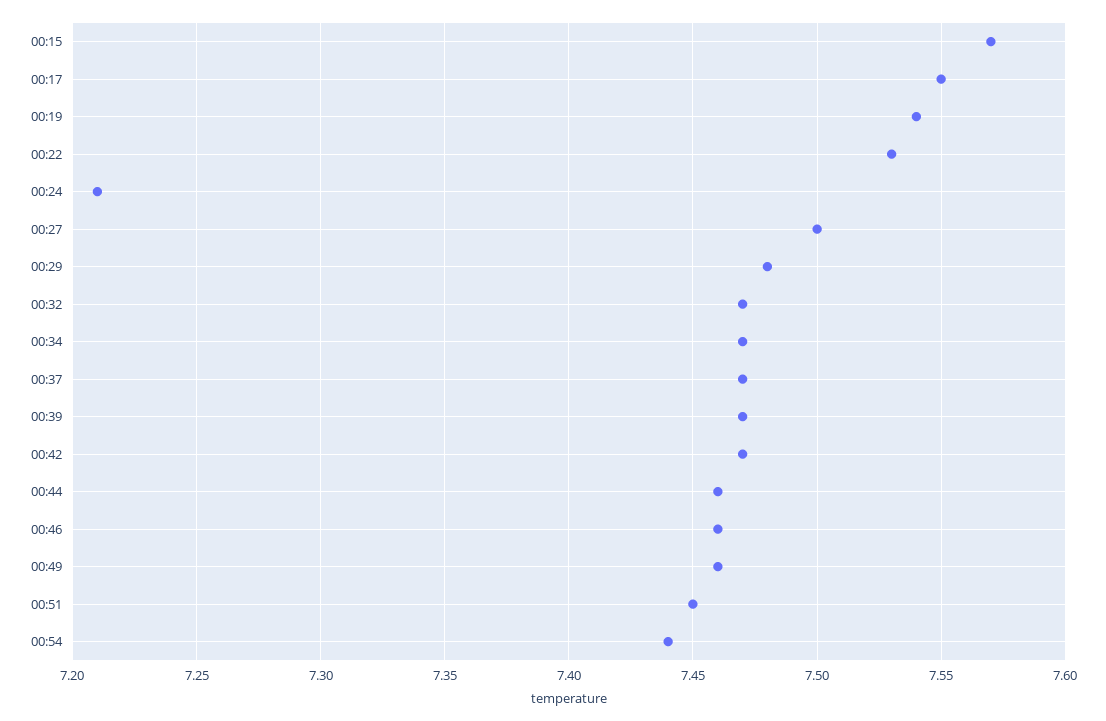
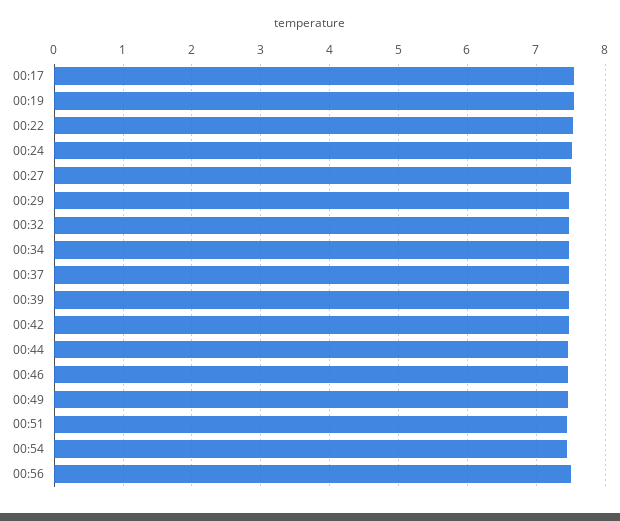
00:15: 7.57 -> none
00:24: 7.21 -> 7.5
00:56: none -> 7.5

